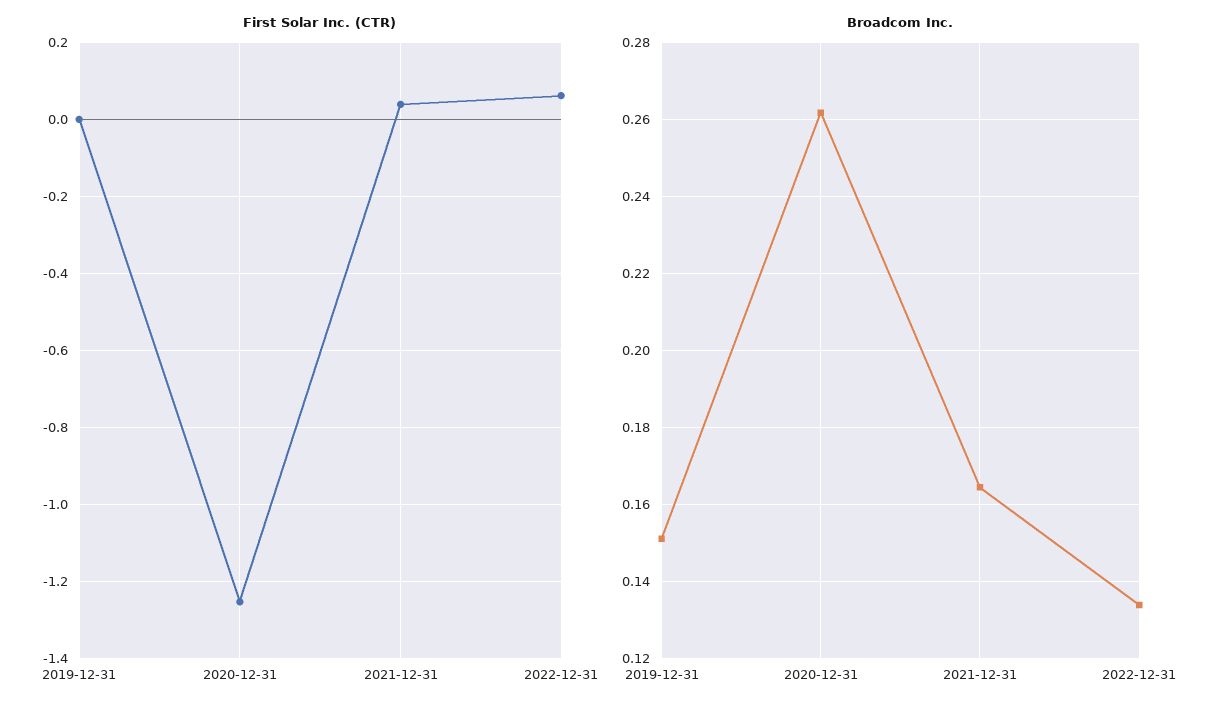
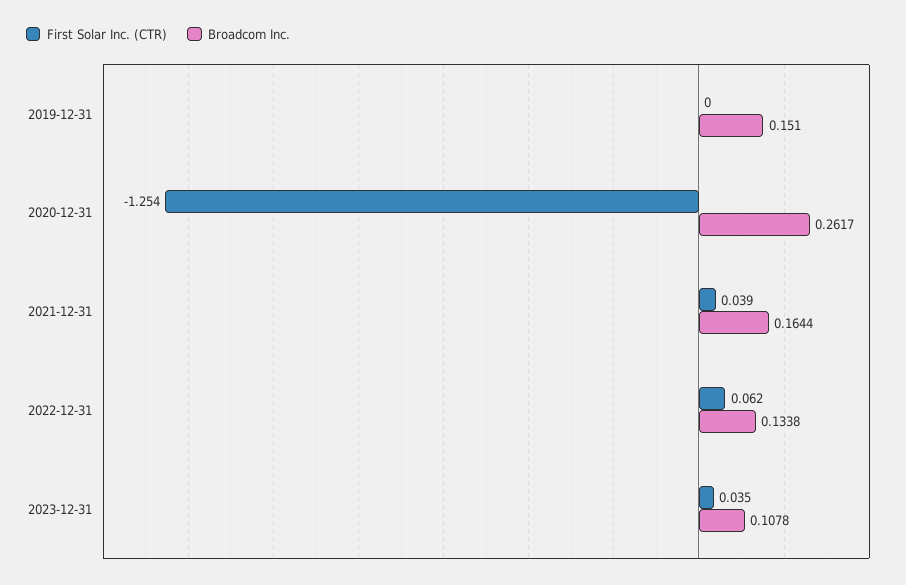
First Solar Inc. (CTR), 2023-12-31: none -> 0.035
Broadcom Inc., 2023-12-31: none -> 0.1078

